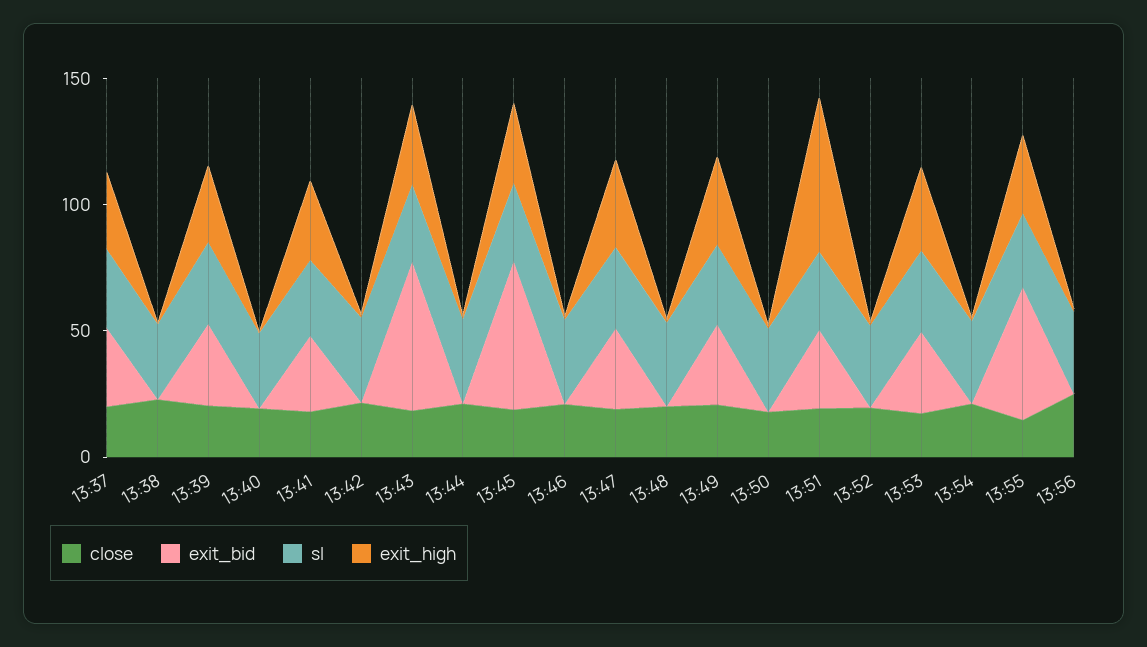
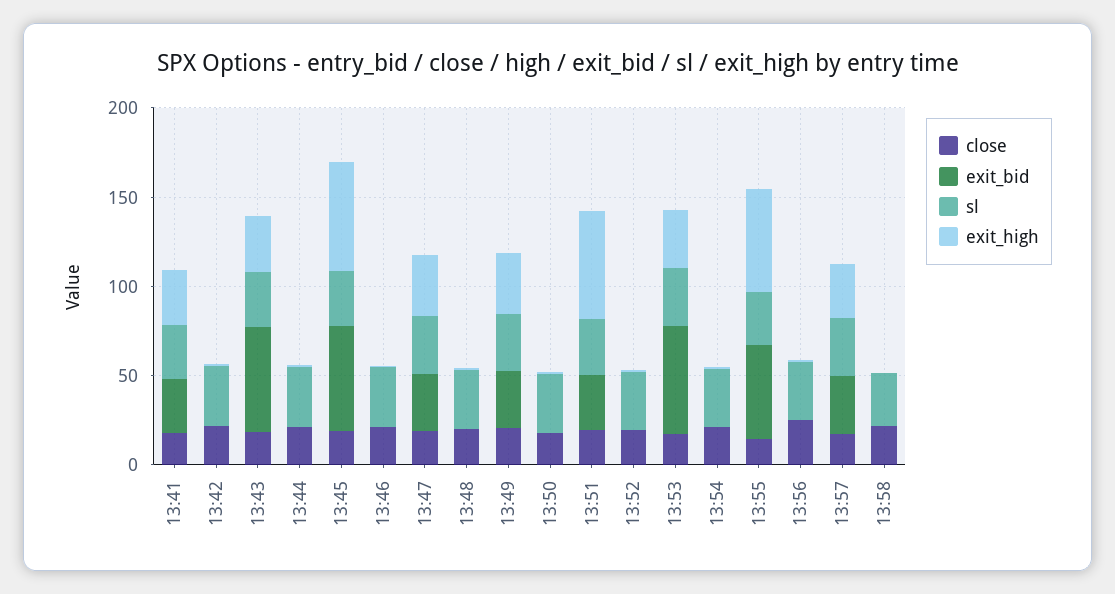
close, 13:37: 20 -> none
exit_bid, 13:37: 30 -> none
sl, 13:37: 30 -> none
exit_high, 13:37: 30 -> none
close, 13:38: 20 -> none
exit_bid, 13:38: 0 -> none
sl, 13:38: 30 -> none
exit_high, 13:38: 0 -> none
close, 13:39: 20 -> none
exit_bid, 13:39: 30 -> none
sl, 13:39: 30 -> none
exit_high, 13:39: 30 -> none
close, 13:40: 20 -> none
exit_bid, 13:40: 0 -> none
sl, 13:40: 30 -> none
exit_high, 13:40: 0 -> none
exit_high, 13:45: 30 -> 60
exit_bid, 13:53: 30 -> 60
exit_high, 13:55: 30 -> 60
close, 13:57: none -> 20
exit_bid, 13:57: none -> 30
sl, 13:57: none -> 30
exit_high, 13:57: none -> 30
close, 13:58: none -> 20
exit_bid, 13:58: none -> 0
sl, 13:58: none -> 30
exit_high, 13:58: none -> 0

